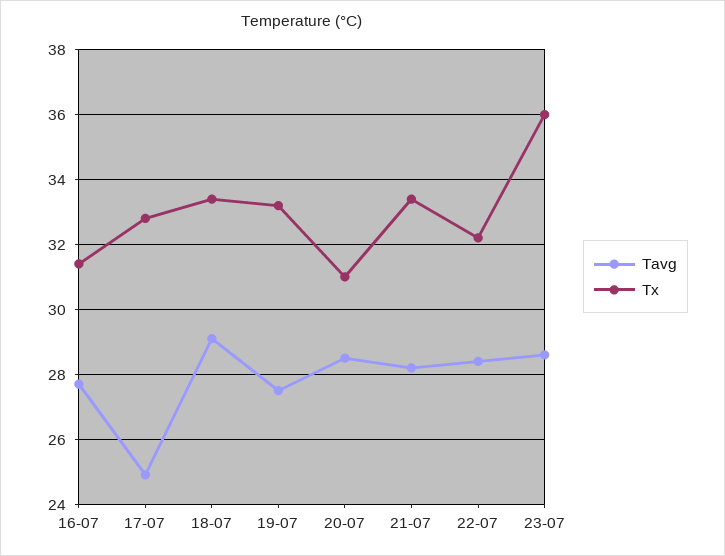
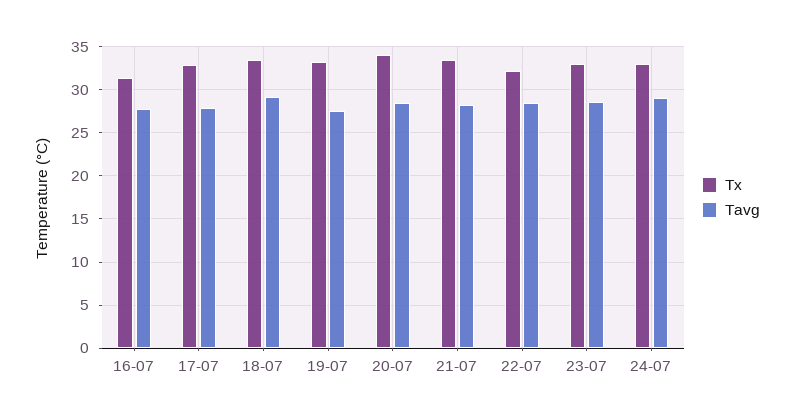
Tavg, 17-07: 25 -> 28
Tx, 20-07: 31 -> 34
Tx, 23-07: 36 -> 33
Tx, 24-07: none -> 33
Tavg, 24-07: none -> 29

